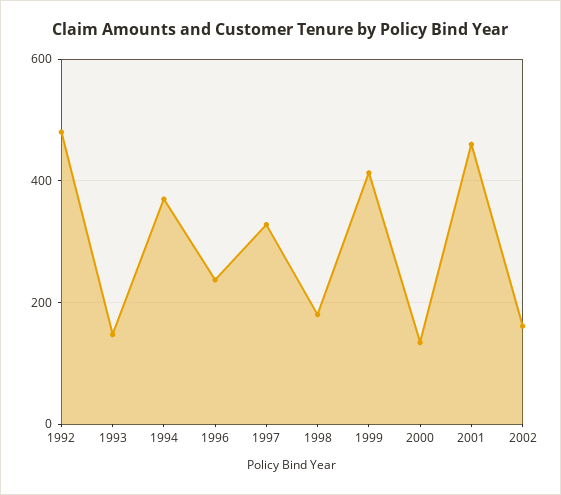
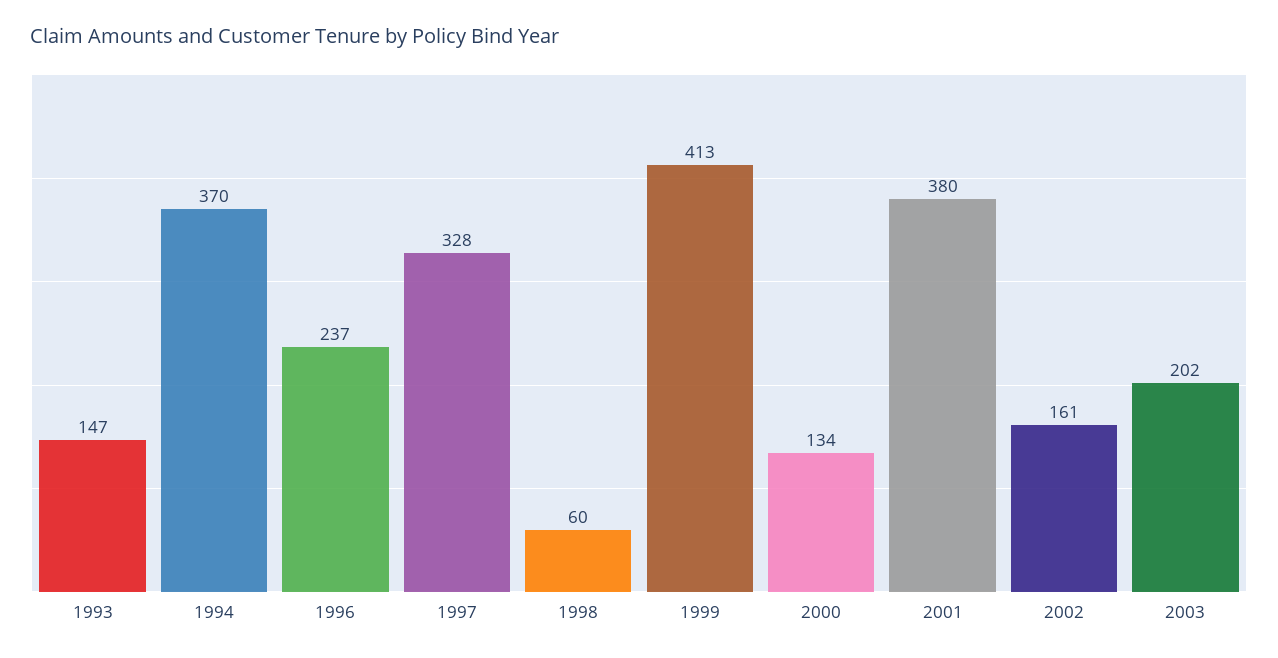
1992: 480 -> none
1998: 180 -> 60
2001: 460 -> 380
2003: none -> 202

